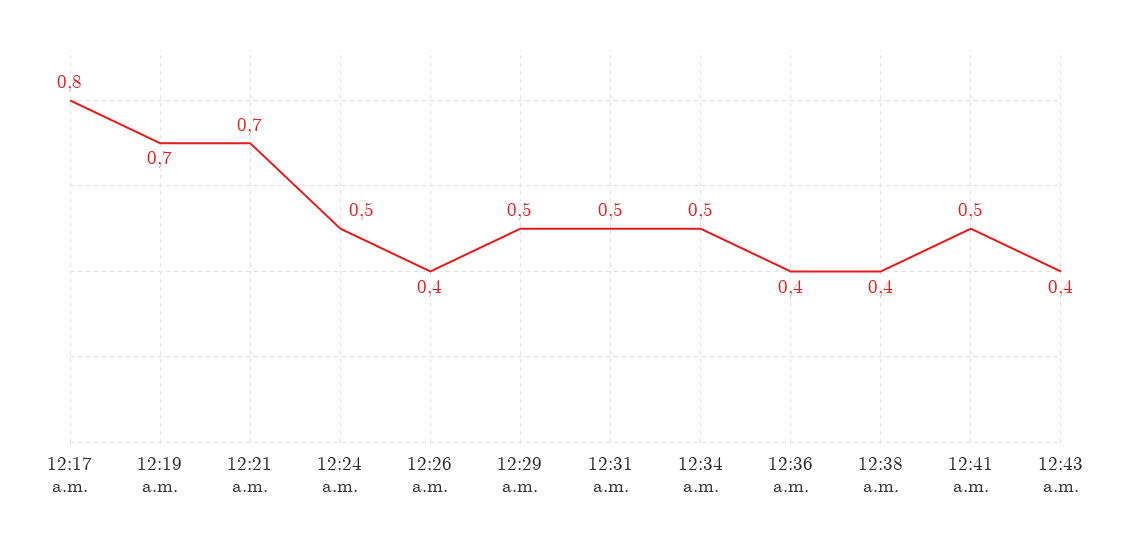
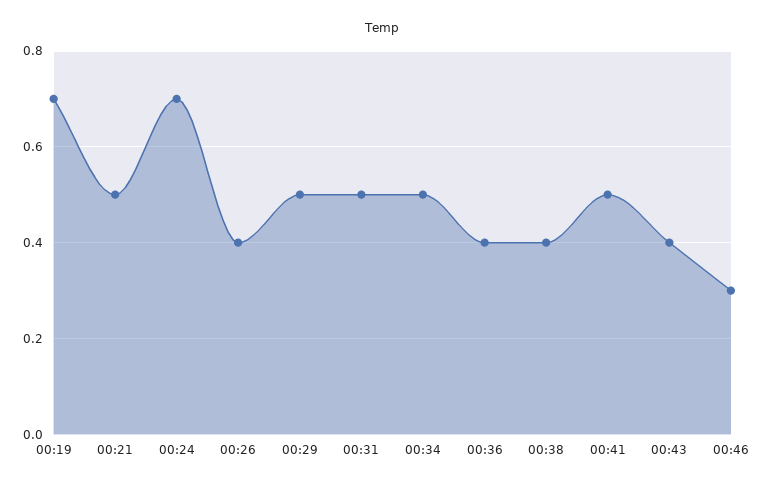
12:17 a.m.: 0.8 -> none
12:21 a.m.: 0.7 -> 0.5
12:24 a.m.: 0.5 -> 0.7
00:46: none -> 0.3

